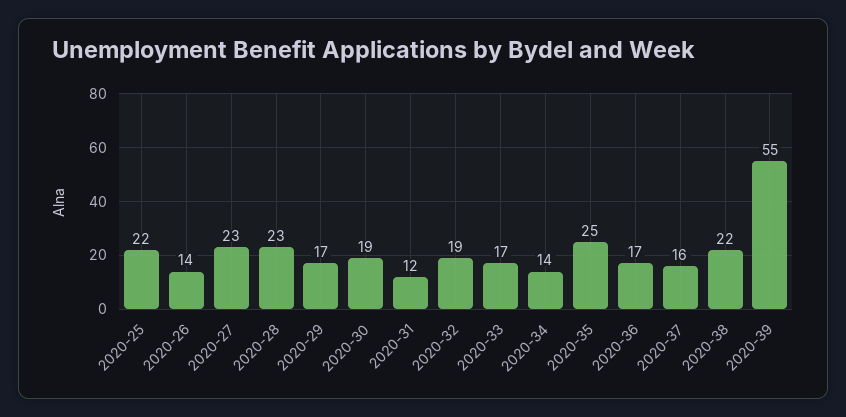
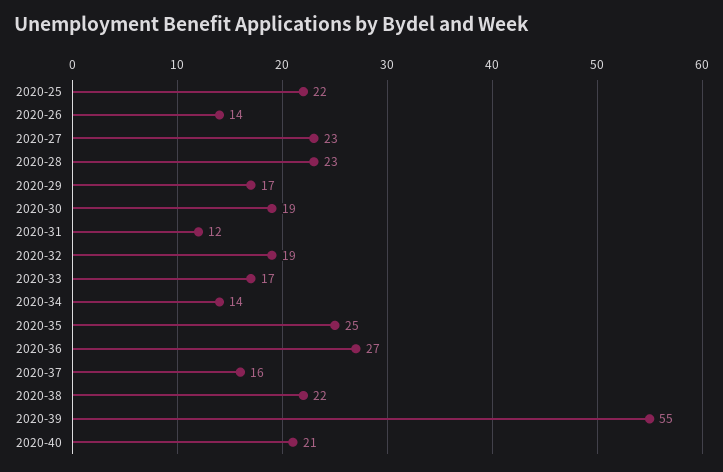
2020-36: 17 -> 27
2020-40: none -> 21

